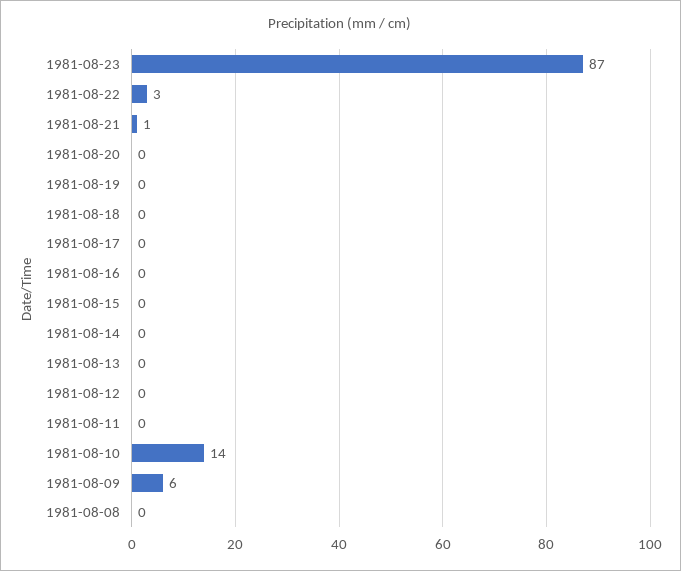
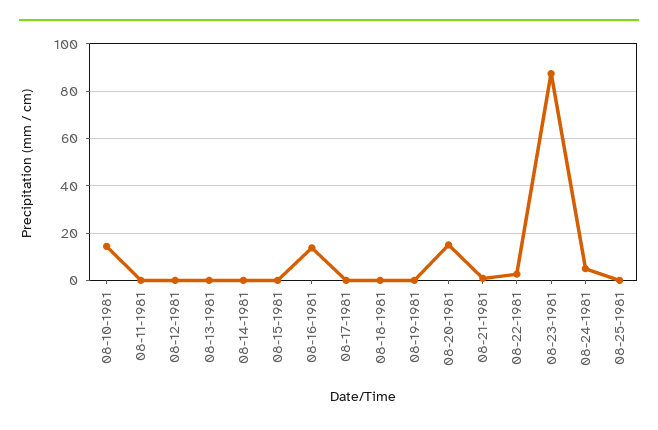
1981-08-20: 0 -> 15
1981-08-16: 0 -> 15
1981-08-09: 6 -> none
1981-08-08: 0 -> none
08-24-1981: none -> 5
08-25-1981: none -> 0

